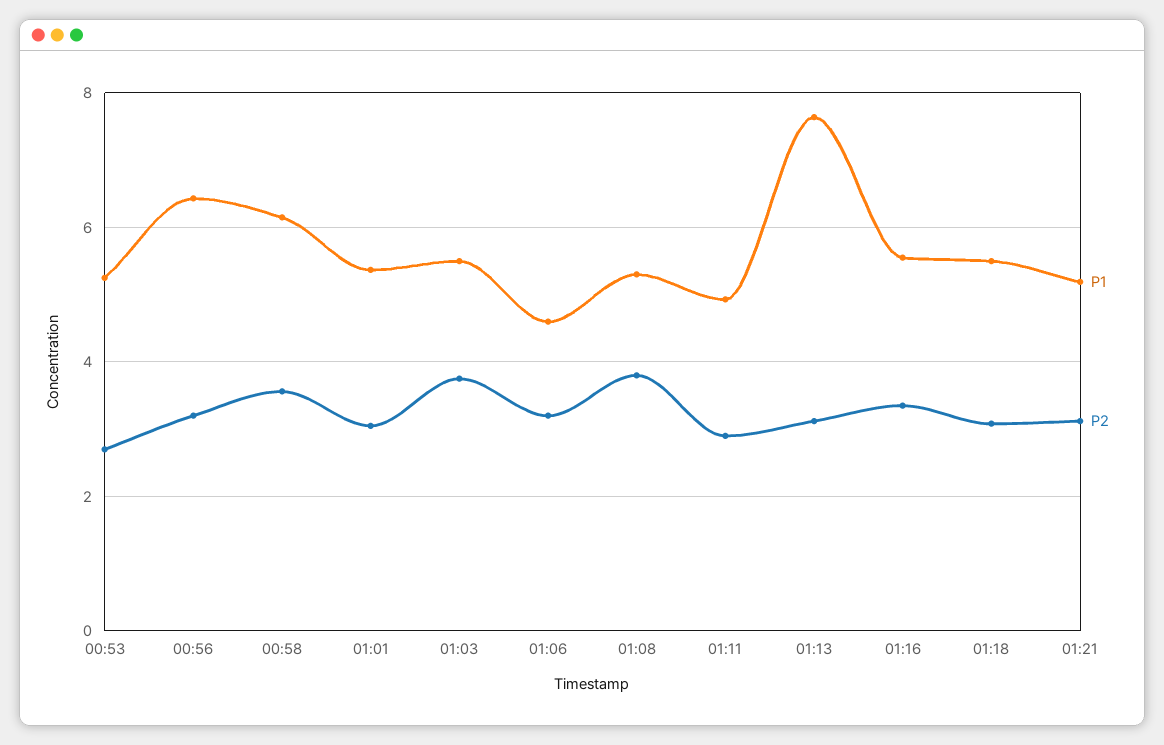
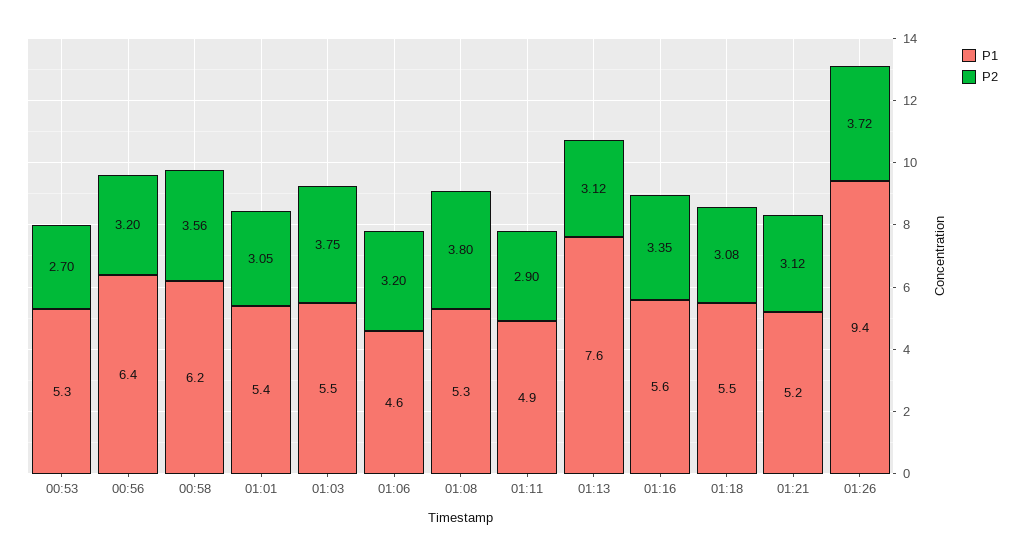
P1, 01:26: none -> 9.4
P2, 01:26: none -> 3.72

